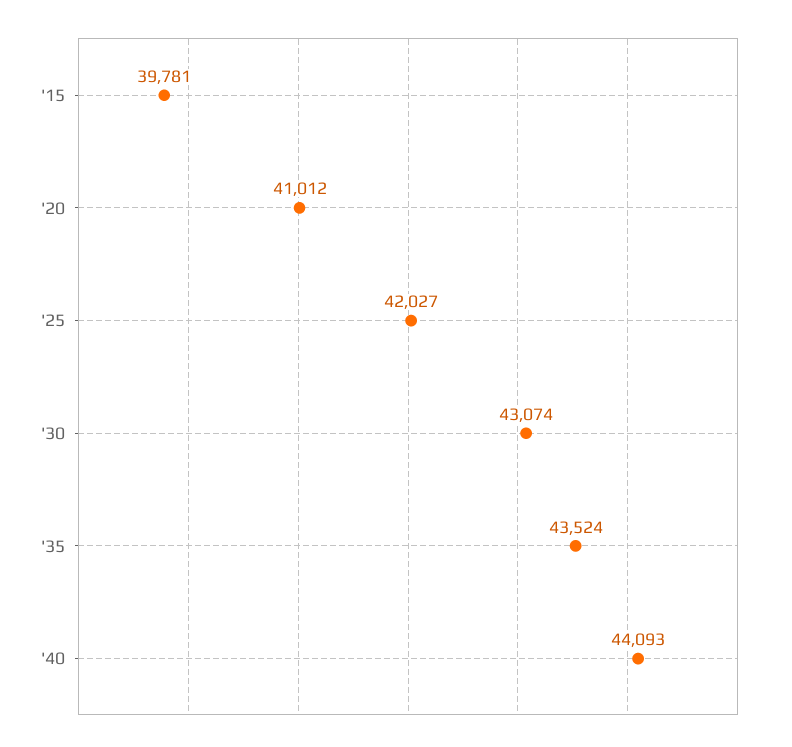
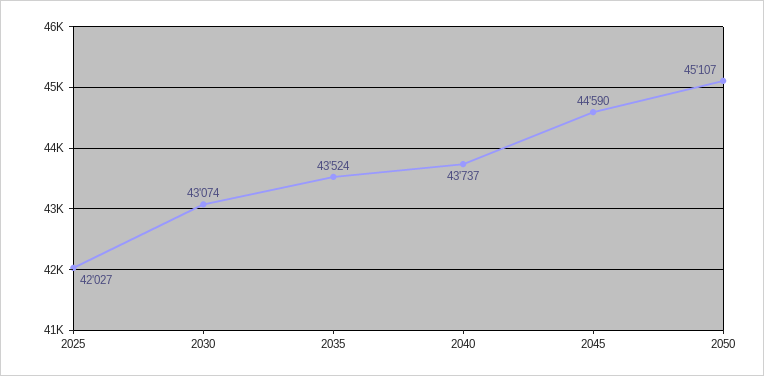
'15: 39781 -> none
'20: 41012 -> none
'40: 44093 -> 43737
2045: none -> 44590
2050: none -> 45107

